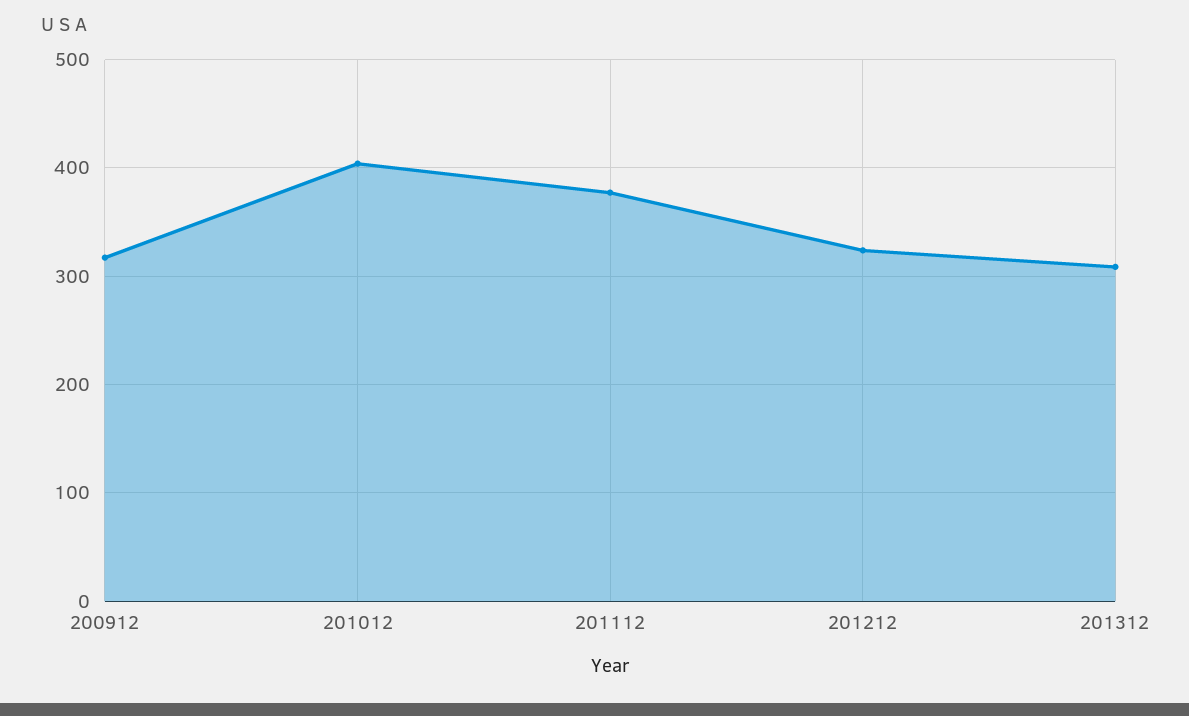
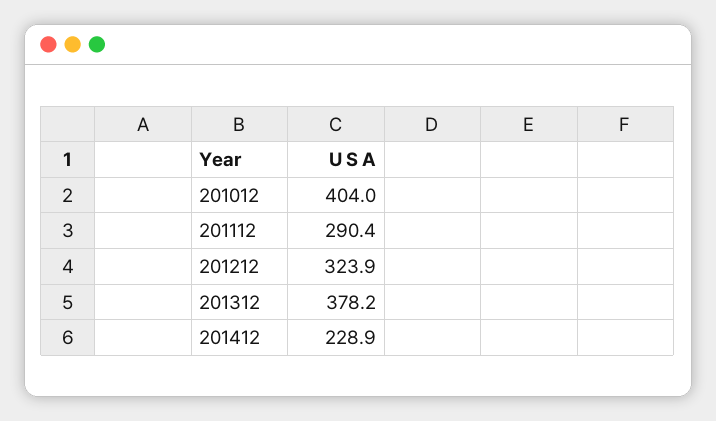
200912: 320 -> none
201112: 380 -> 290.4
201312: 310 -> 378.2
201412: none -> 228.9

